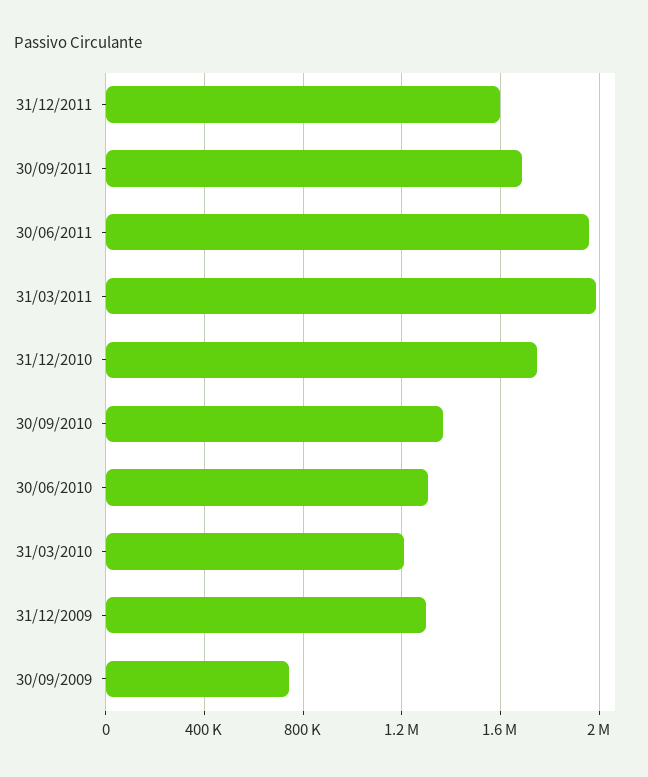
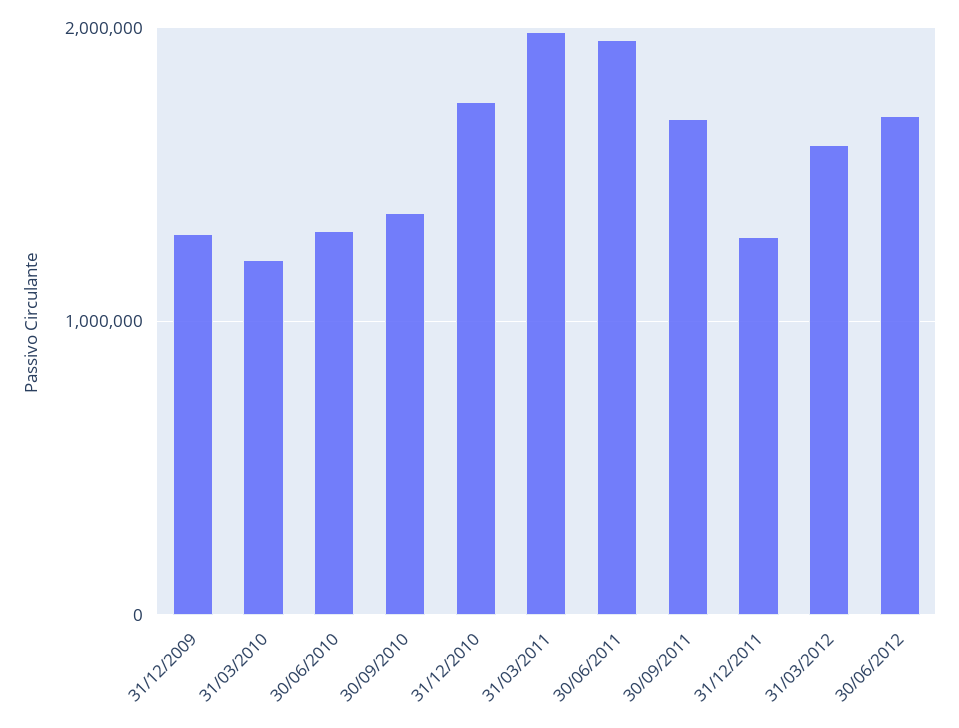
31/12/2011: 1600000 -> 1300000
30/09/2009: 750000 -> none
31/03/2012: none -> 1600000
30/06/2012: none -> 1700000

